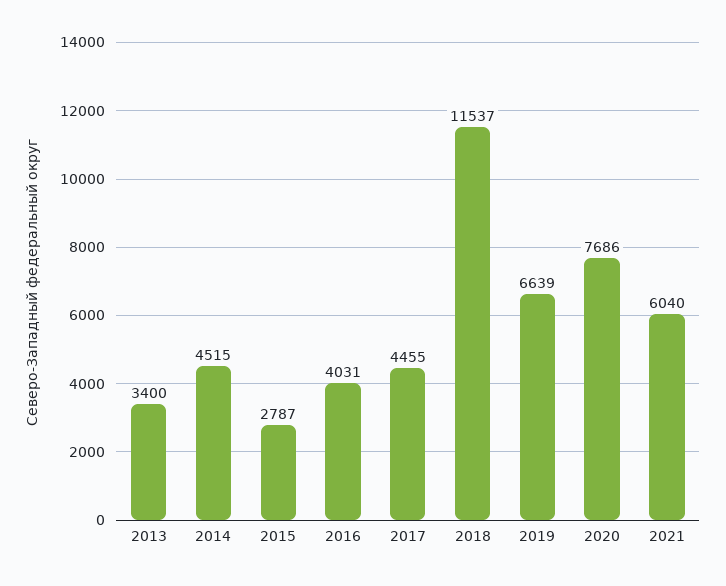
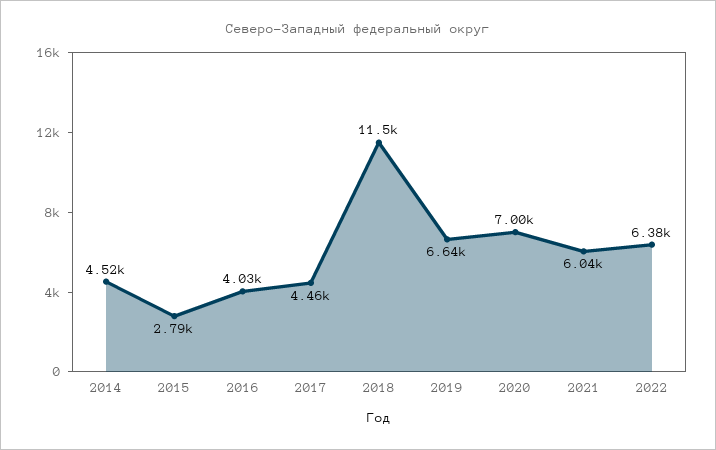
2013: 3400 -> none
2020: 7686 -> 7000
2022: none -> 6380

